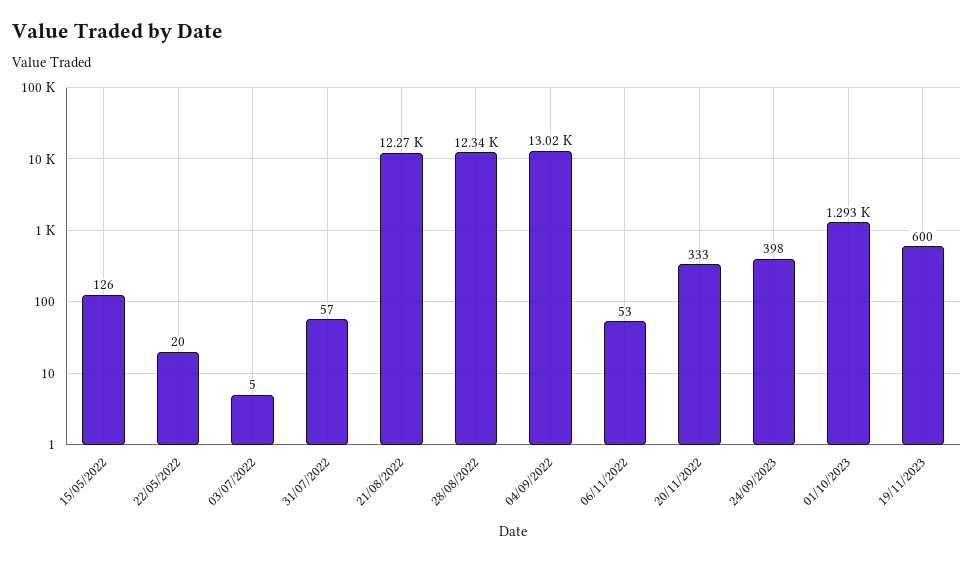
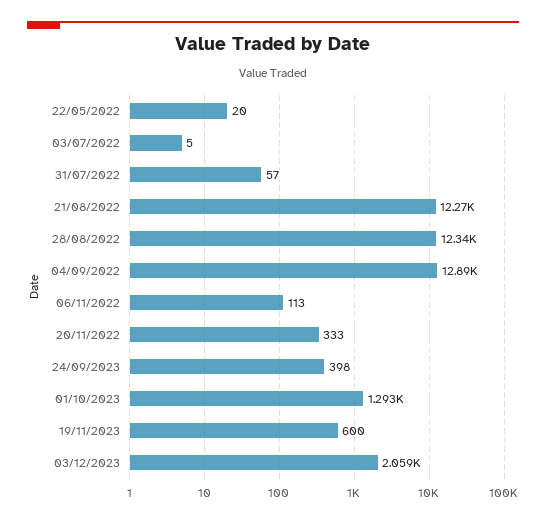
15/05/2022: 126 -> none
04/09/2022: 13020 -> 12890
06/11/2022: 53 -> 113
03/12/2023: none -> 2059

